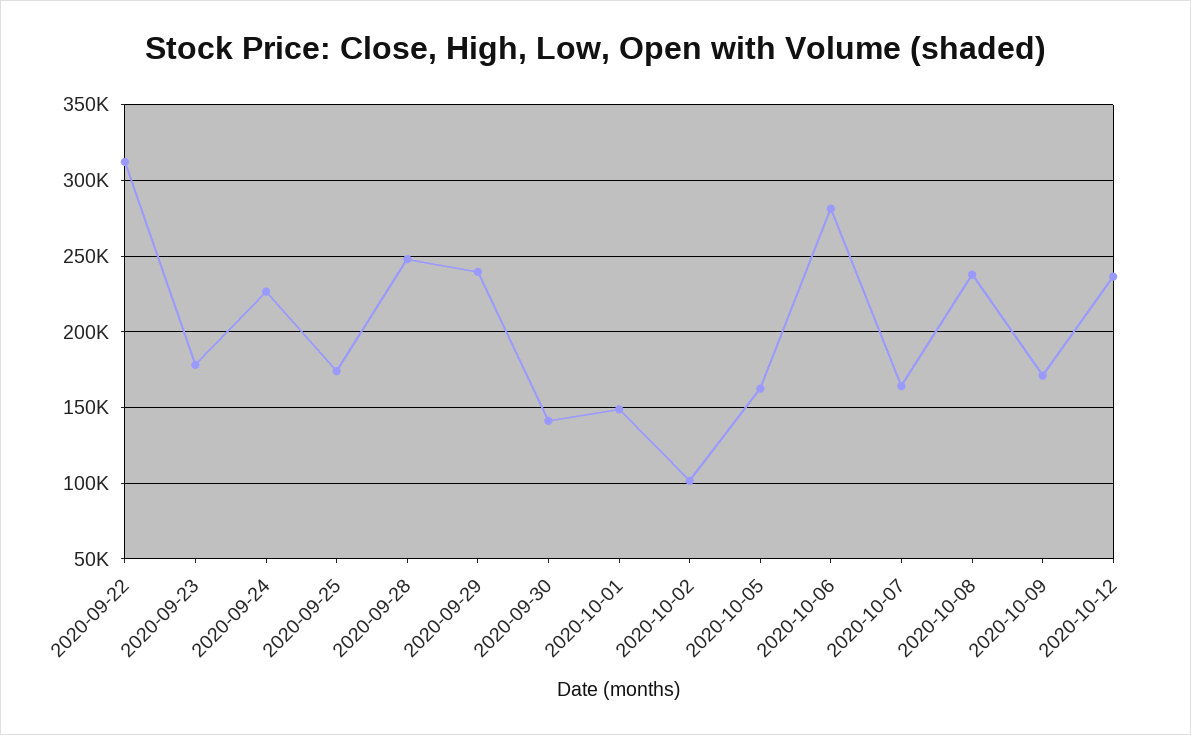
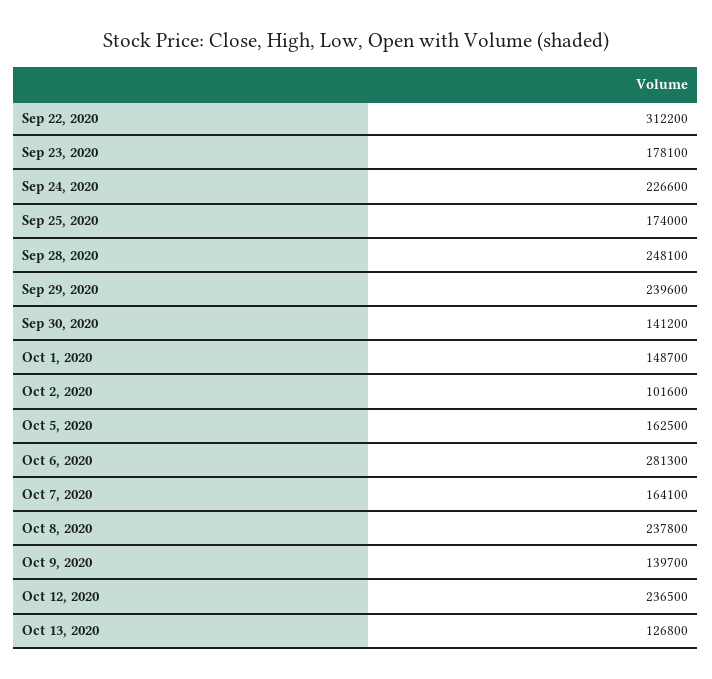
2020-10-09: 170000 -> 139700
Oct 13, 2020: none -> 126800

